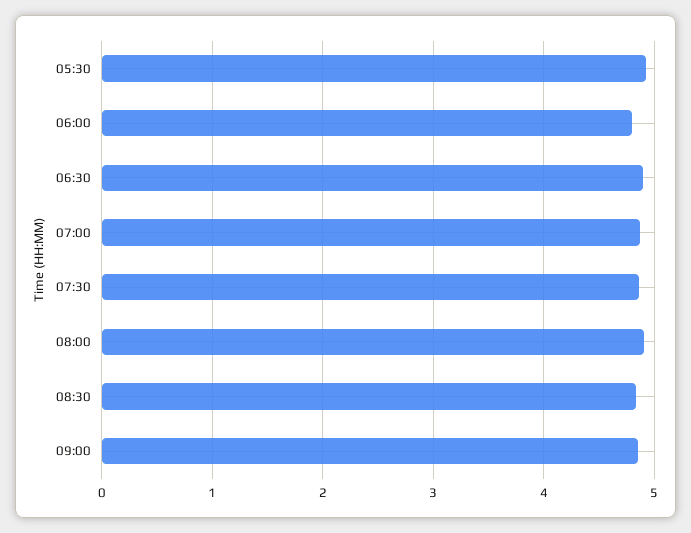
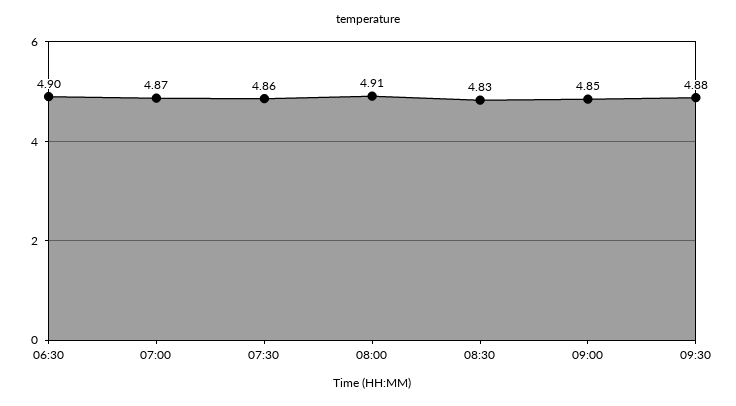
05:30: 4.9 -> none
06:00: 4.8 -> none
09:30: none -> 4.88

